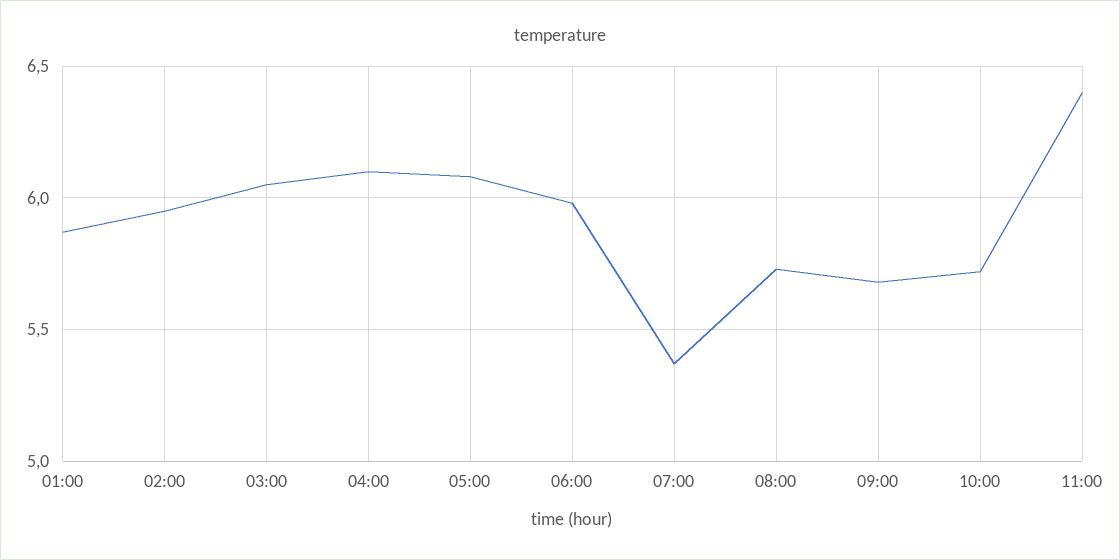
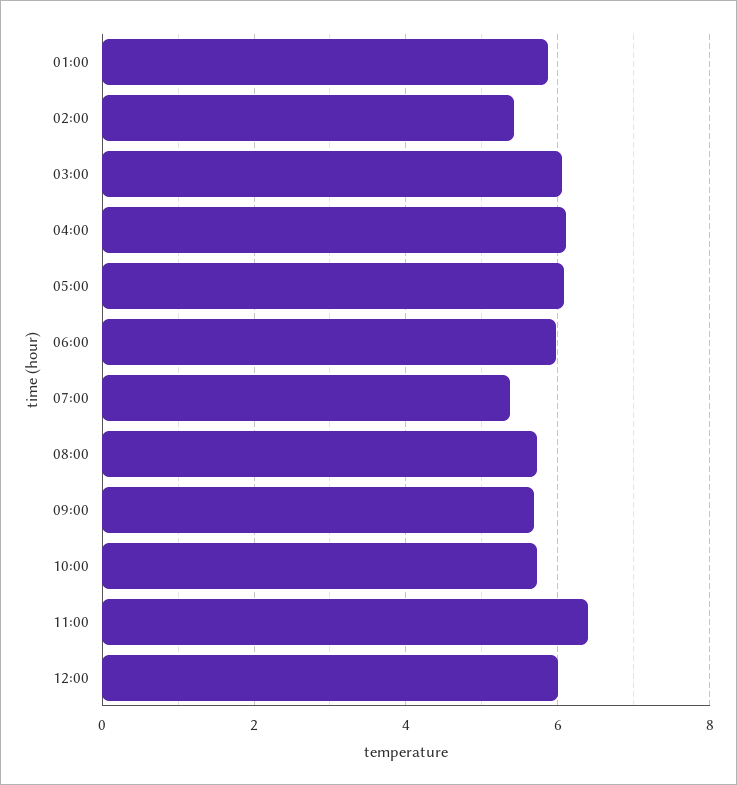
02:00: 5.95 -> 5.4
12:00: none -> 6

